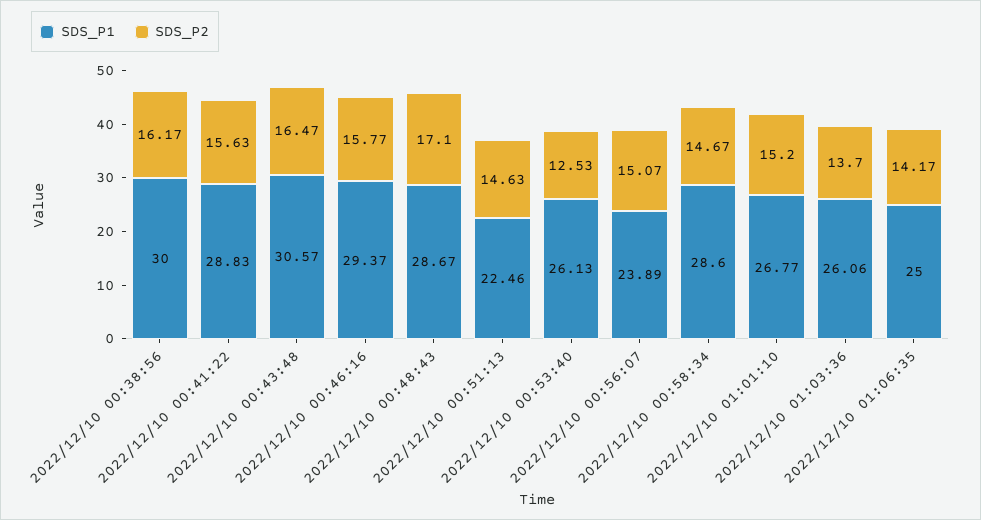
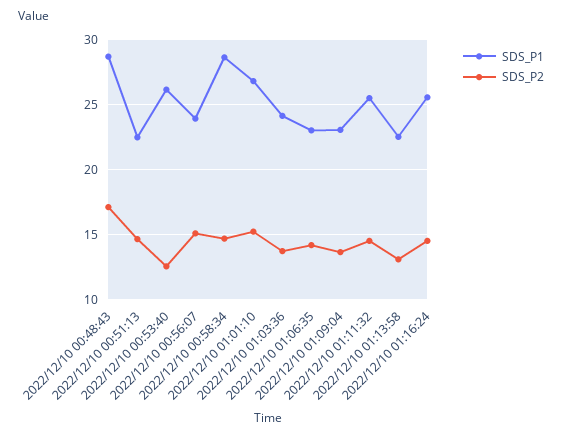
SDS_P1, 2022/12/10 00:38:56: 30 -> none
SDS_P2, 2022/12/10 00:38:56: 16.17 -> none
SDS_P1, 2022/12/10 00:41:22: 28.83 -> none
SDS_P2, 2022/12/10 00:41:22: 15.63 -> none
SDS_P1, 2022/12/10 00:43:48: 30.57 -> none
SDS_P2, 2022/12/10 00:43:48: 16.47 -> none
SDS_P1, 2022/12/10 00:46:16: 29.37 -> none
SDS_P2, 2022/12/10 00:46:16: 15.77 -> none
SDS_P1, 2022/12/10 01:03:36: 26.06 -> 24
SDS_P1, 2022/12/10 01:06:35: 25 -> 23
SDS_P1, 2022/12/10 01:09:04: none -> 23
SDS_P2, 2022/12/10 01:09:04: none -> 13.5
SDS_P1, 2022/12/10 01:11:32: none -> 25.5
SDS_P2, 2022/12/10 01:11:32: none -> 14.5
SDS_P1, 2022/12/10 01:13:58: none -> 22.5
SDS_P2, 2022/12/10 01:13:58: none -> 13
SDS_P1, 2022/12/10 01:16:24: none -> 25.5
SDS_P2, 2022/12/10 01:16:24: none -> 14.5

